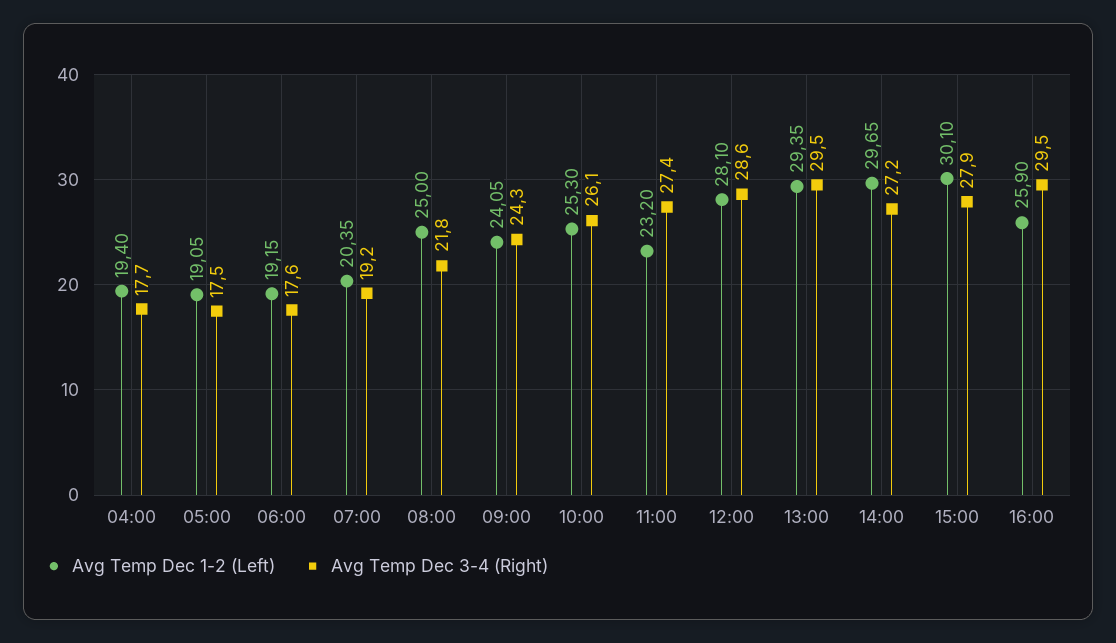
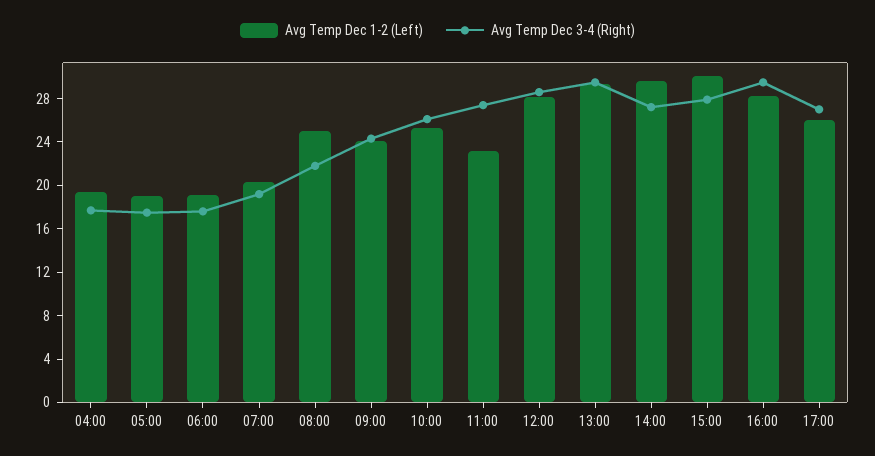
Avg Temp Dec 1-2 (Left), 16:00: 25.9 -> 28
Avg Temp Dec 1-2 (Left), 17:00: none -> 26
Avg Temp Dec 3-4 (Right), 17:00: none -> 27

